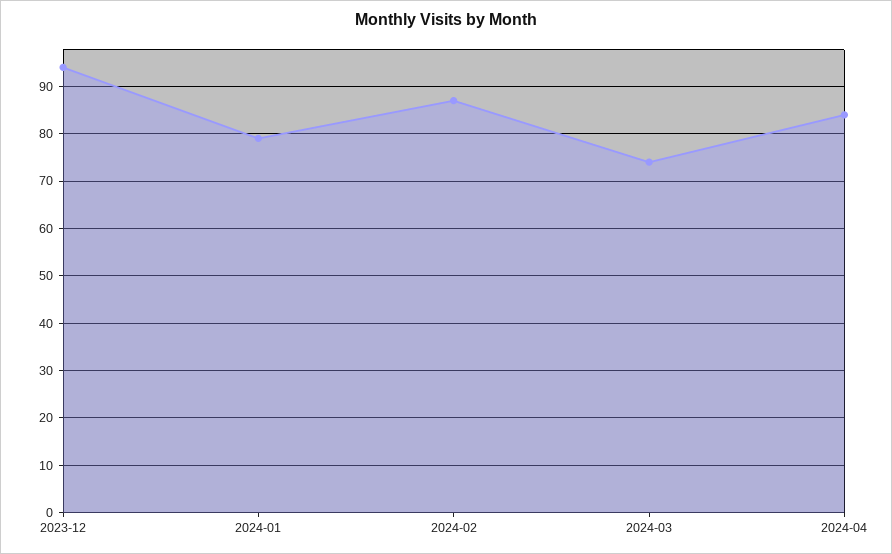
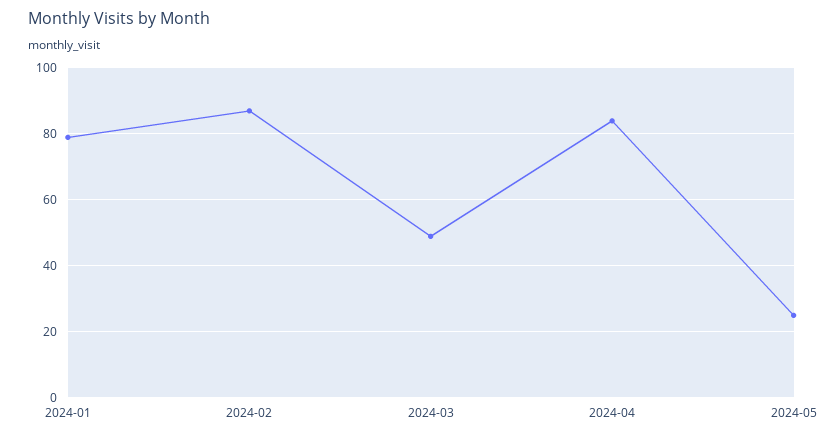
2023-12: 95 -> none
2024-03: 75 -> 50
2024-05: none -> 25

